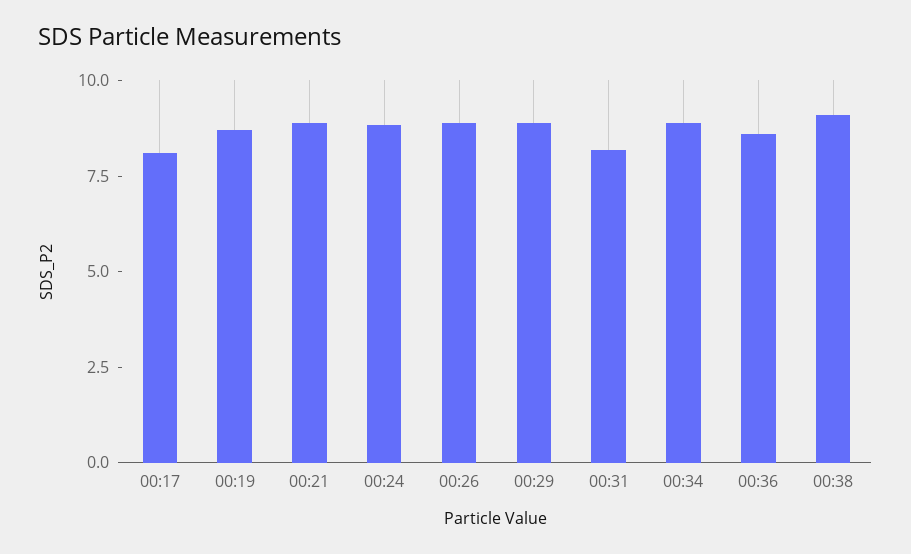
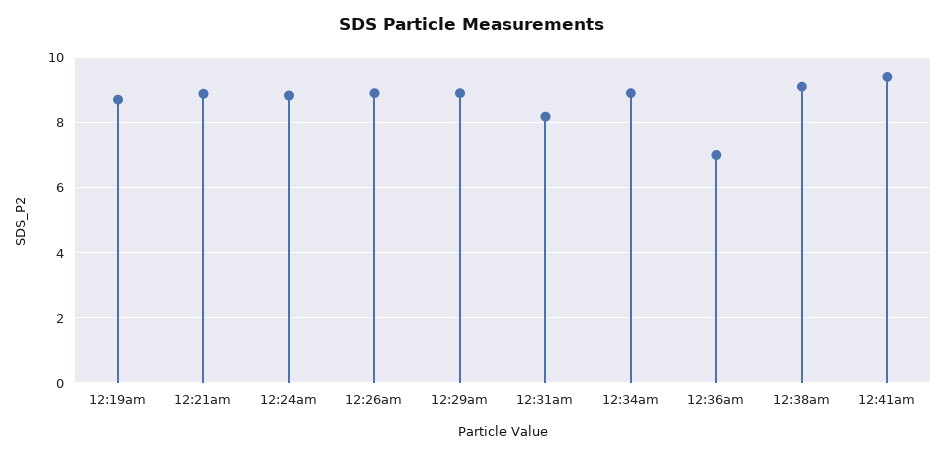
00:17: 8 -> none
00:36: 8.5 -> 7
12:41am: none -> 9.4

